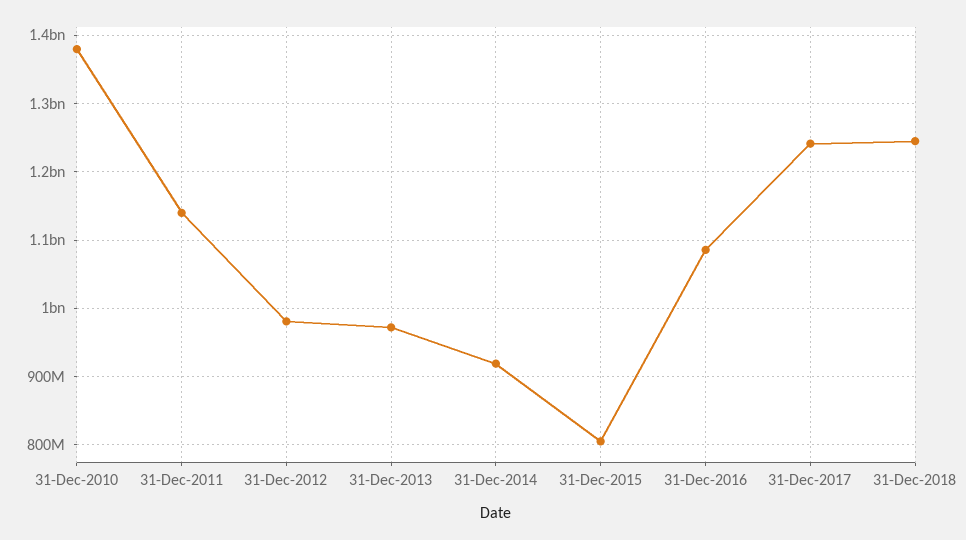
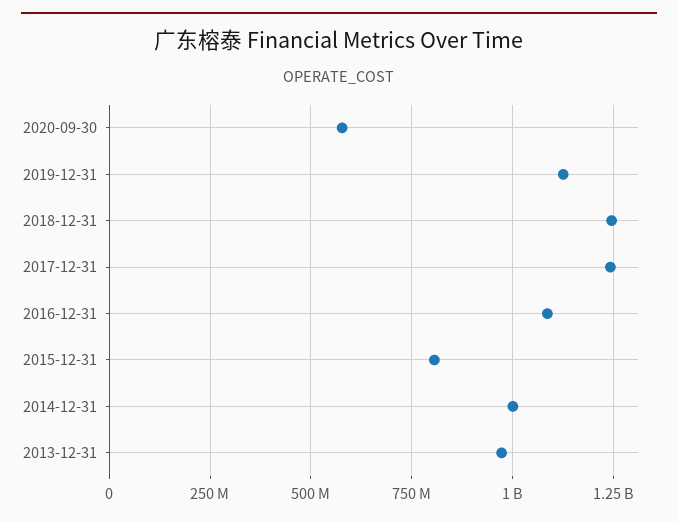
31-Dec-2010: 1380000000 -> none
31-Dec-2011: 1140000000 -> none
31-Dec-2012: 980000000 -> none
31-Dec-2014: 920000000 -> 1000000000
2020-09-30: none -> 575000000
2019-12-31: none -> 1125000000

